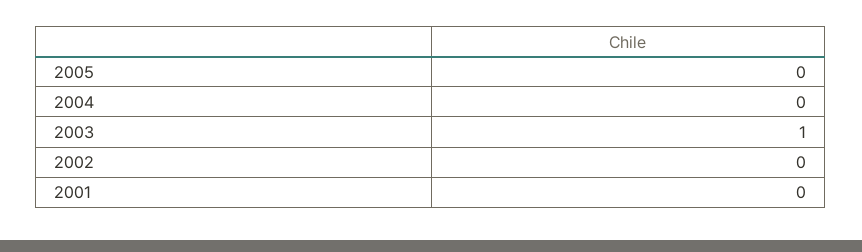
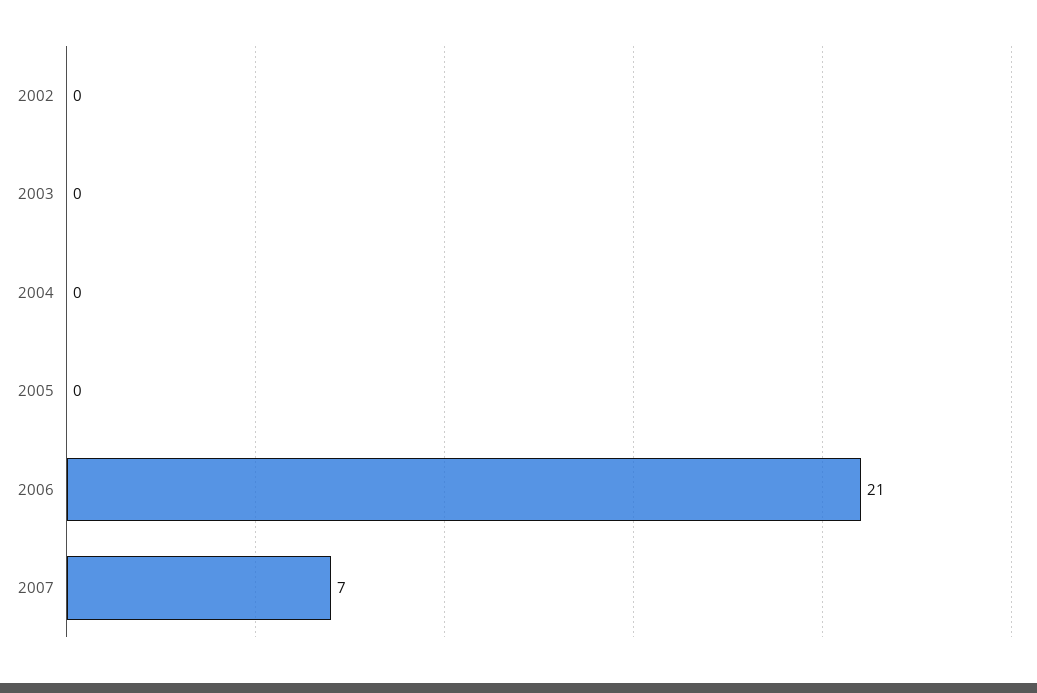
2003: 1 -> 0
2001: 0 -> none
2006: none -> 21
2007: none -> 7

